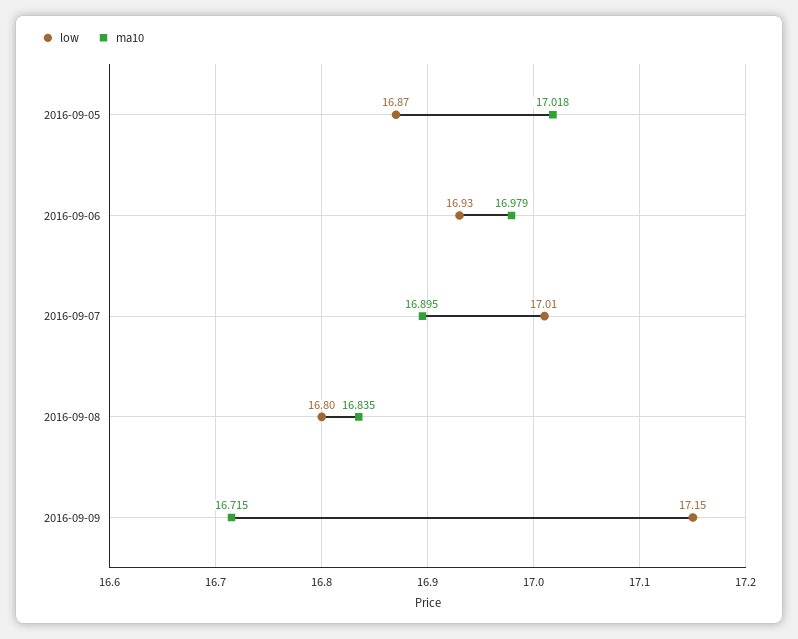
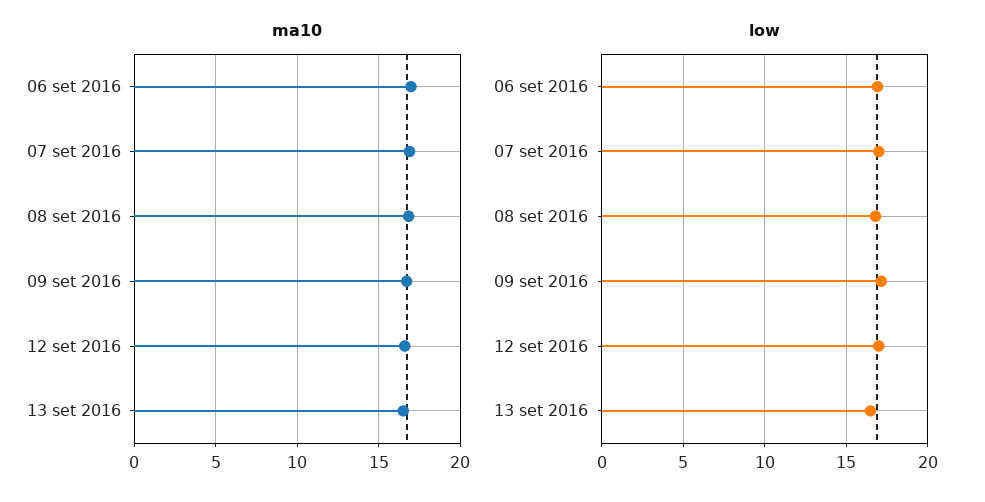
low, 2016-09-05: 16.87 -> none
ma10, 2016-09-05: 17.018 -> none
ma10, 12 set 2016: none -> 16.5
ma10, 13 set 2016: none -> 16.5
low, 12 set 2016: none -> 17
low, 13 set 2016: none -> 16.5

